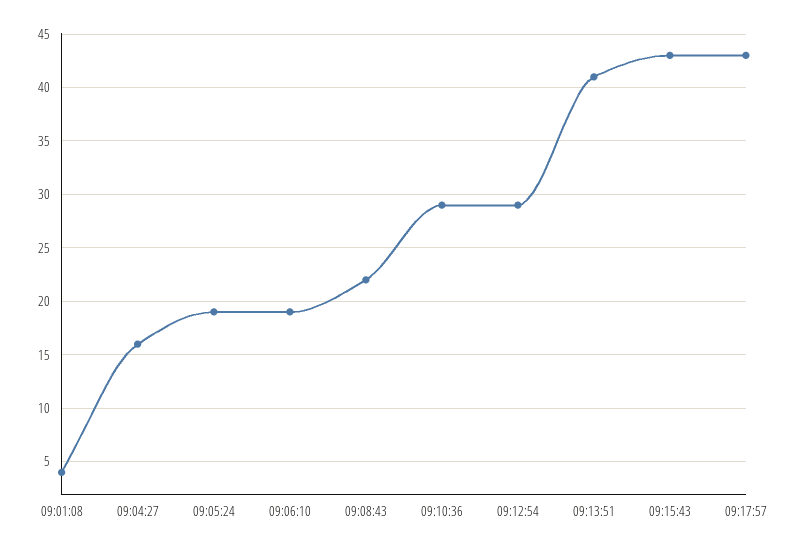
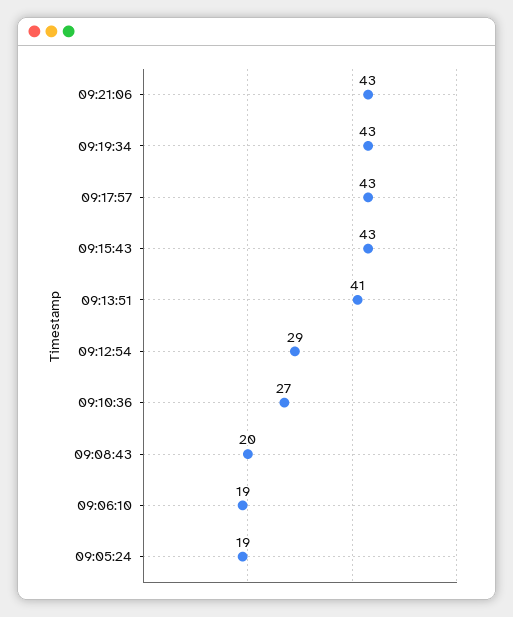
09:01:08: 4 -> none
09:04:27: 16 -> none
09:08:43: 22 -> 20
09:10:36: 29 -> 27
09:21:06: none -> 43
09:19:34: none -> 43

